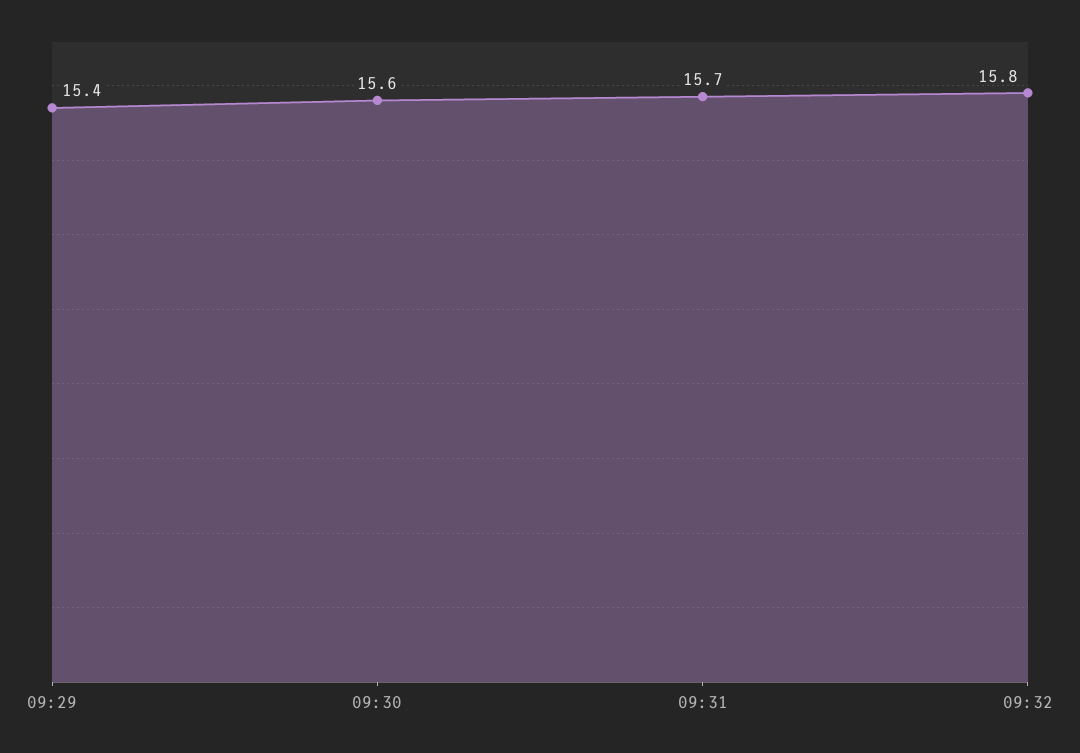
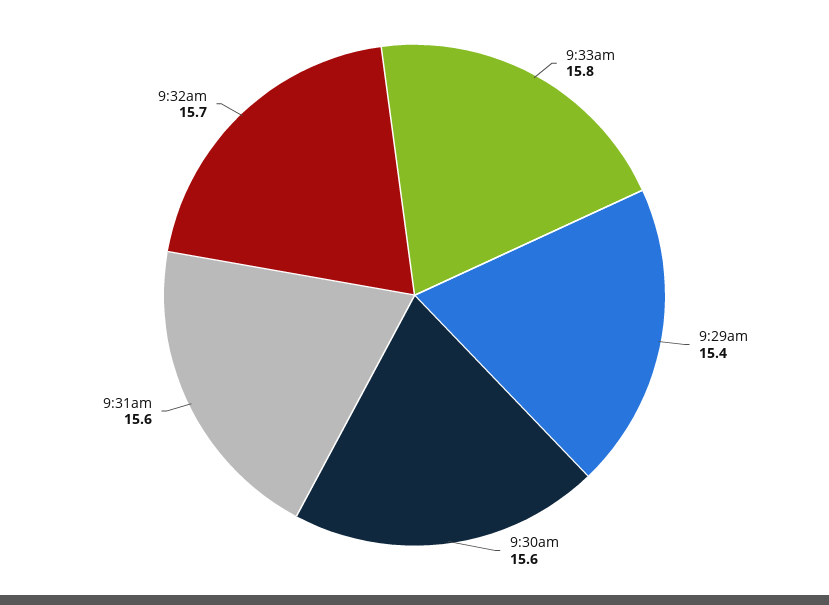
09:31: 15.7 -> 15.6
09:32: 15.8 -> 15.7
9:33am: none -> 15.8

